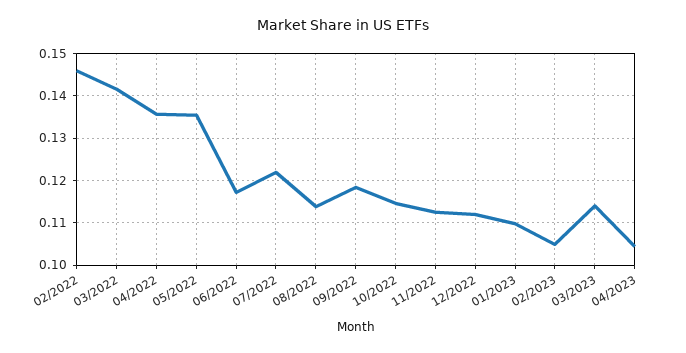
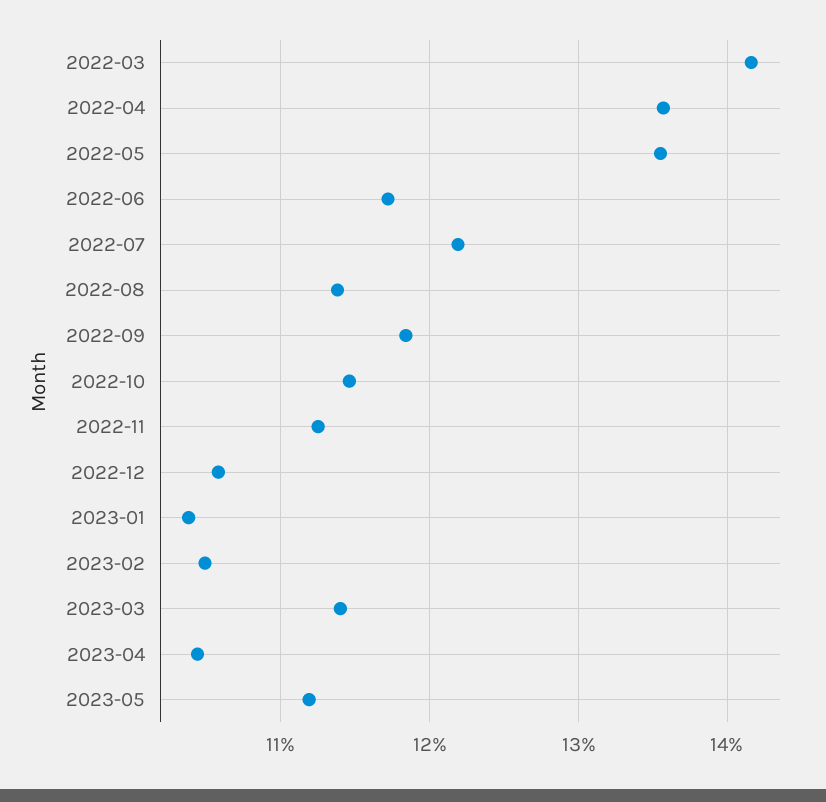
02/2022: 0.146 -> none
12/2022: 0.112 -> 0.106
01/2023: 0.11 -> 0.104
2023-05: none -> 0.112

